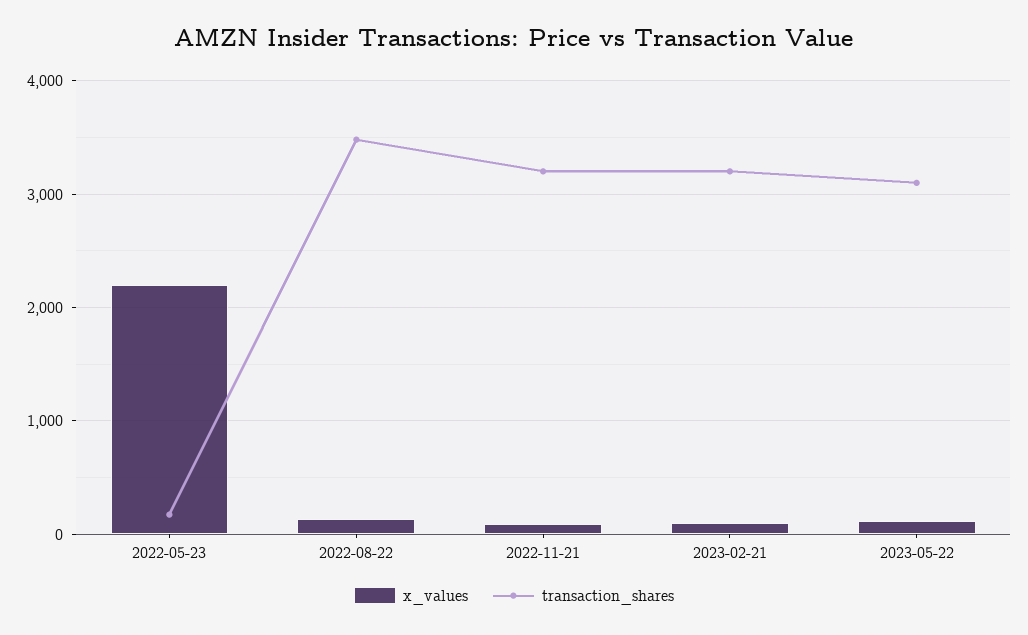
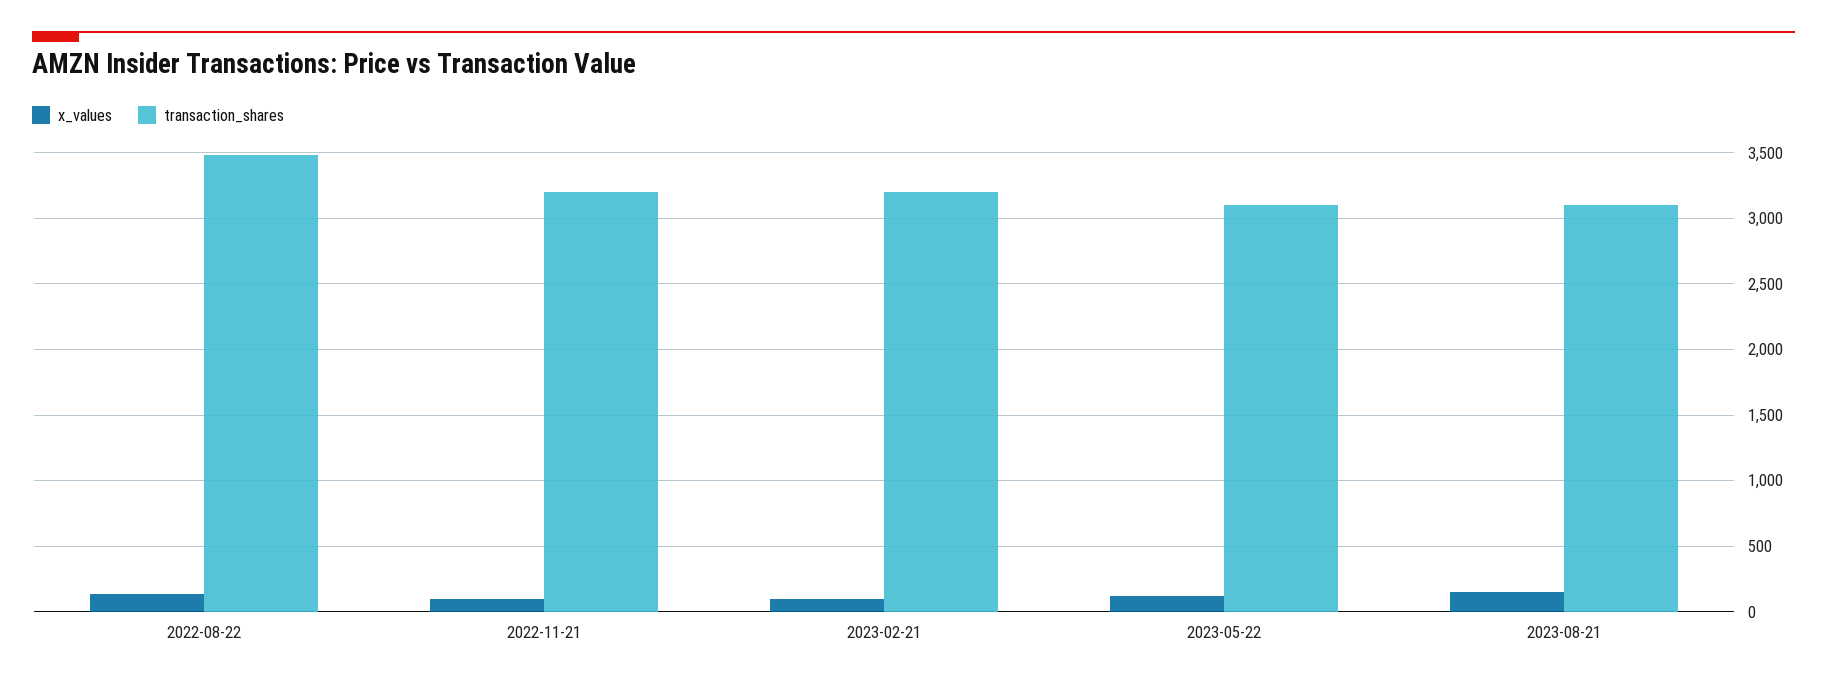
x_values, 2022-05-23: 2200 -> none
transaction_shares, 2022-05-23: 200 -> none
x_values, 2023-08-21: none -> 150
transaction_shares, 2023-08-21: none -> 3100

